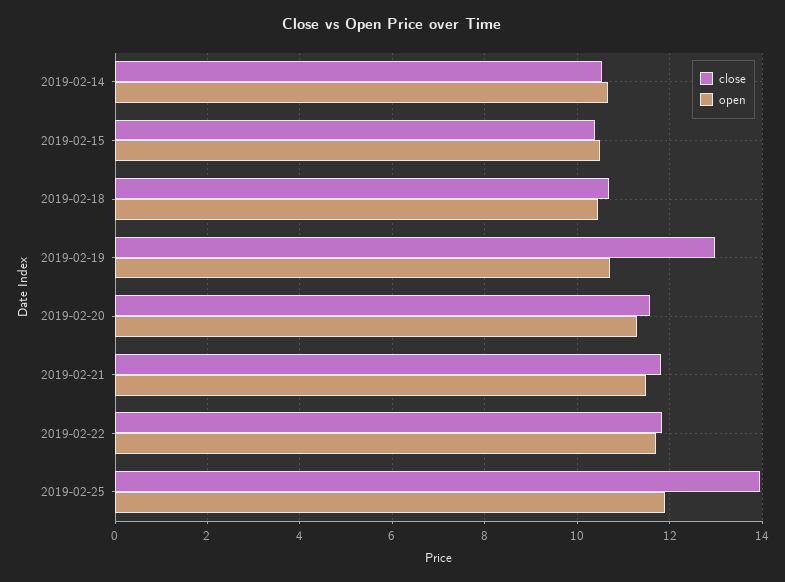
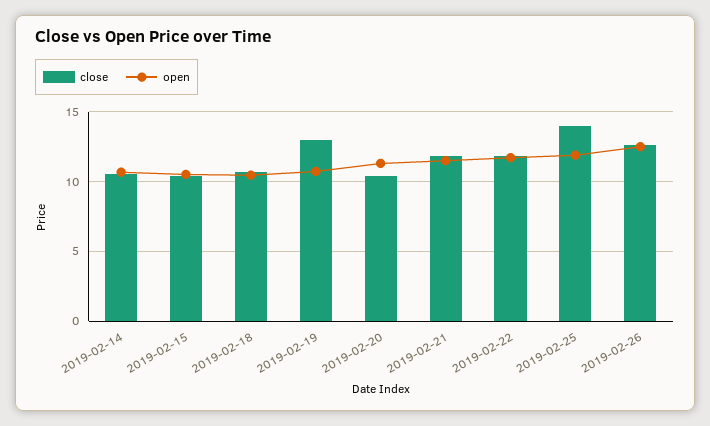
close, 2019-02-20: 11.6 -> 10.5
close, 2019-02-26: none -> 12.5
open, 2019-02-26: none -> 12.5

